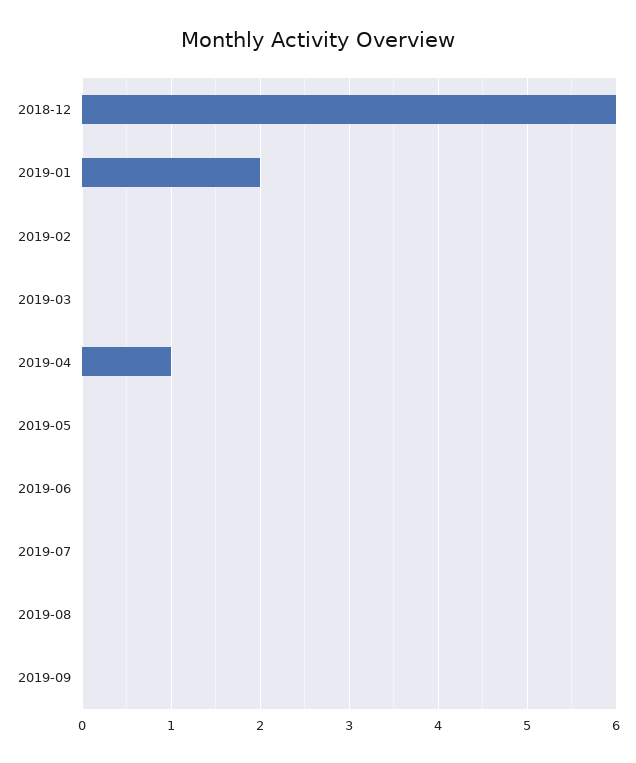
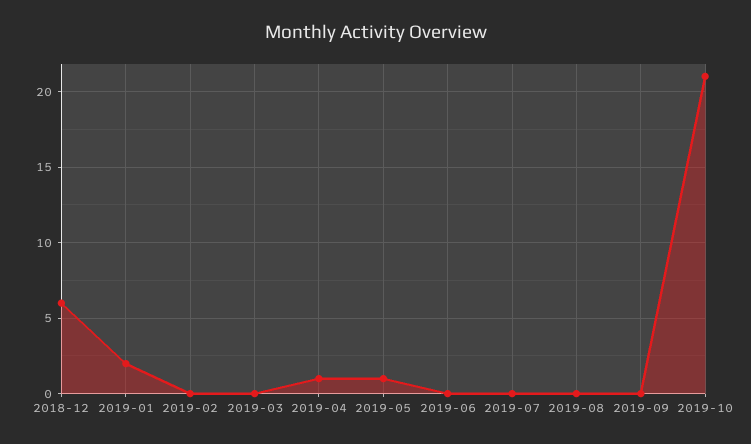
2019-05: 0 -> 1
2019-10: none -> 21

